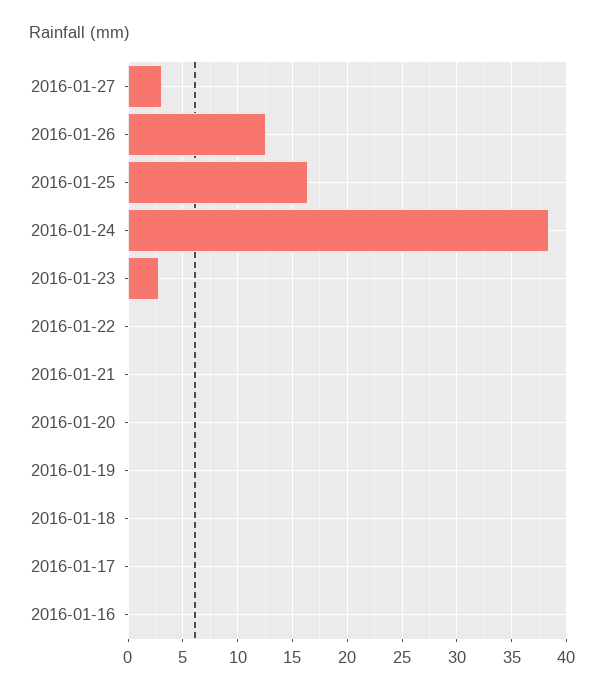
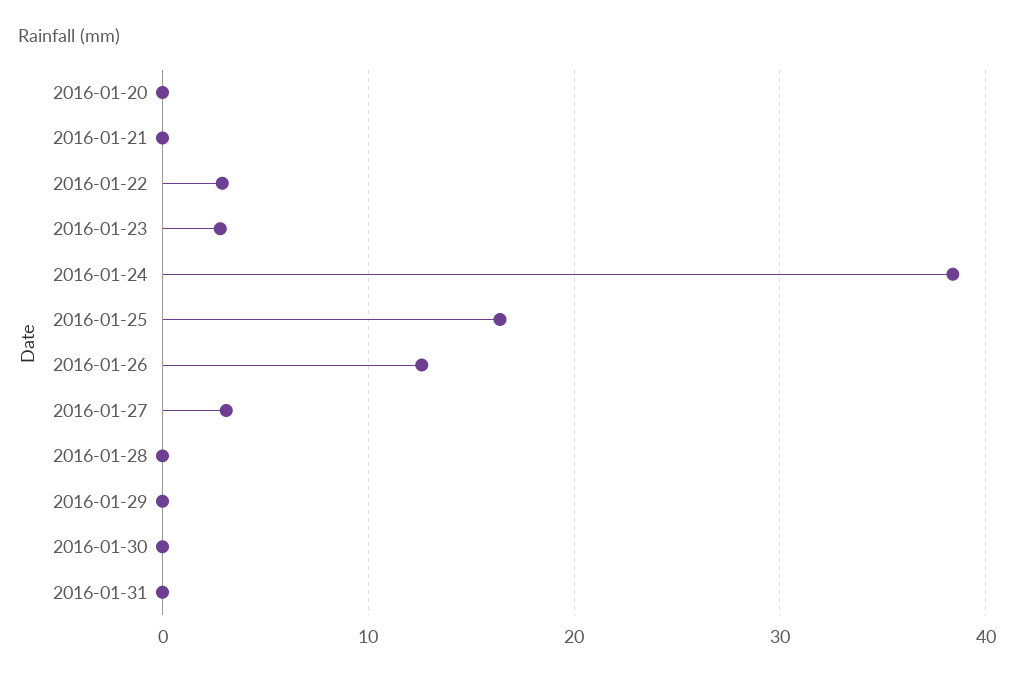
2016-01-22: 0 -> 3
2016-01-19: 0 -> none
2016-01-18: 0 -> none
2016-01-17: 0 -> none
2016-01-16: 0 -> none
2016-01-28: none -> 0
2016-01-29: none -> 0
2016-01-30: none -> 0
2016-01-31: none -> 0

